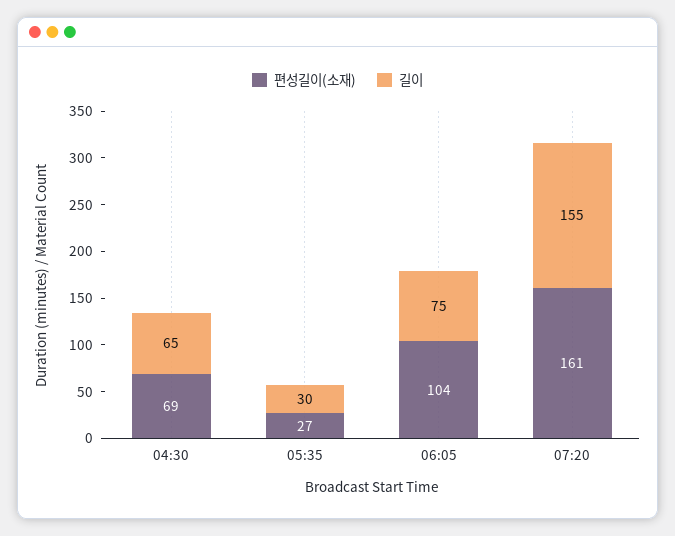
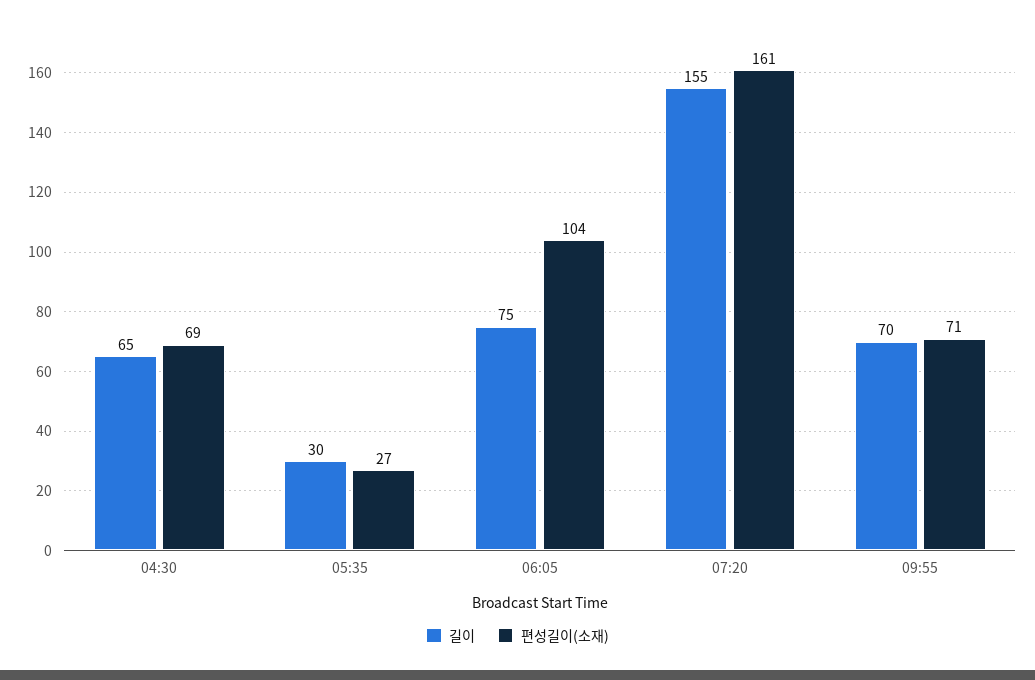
길이, 09:55: none -> 70
편성길이(소재), 09:55: none -> 71

